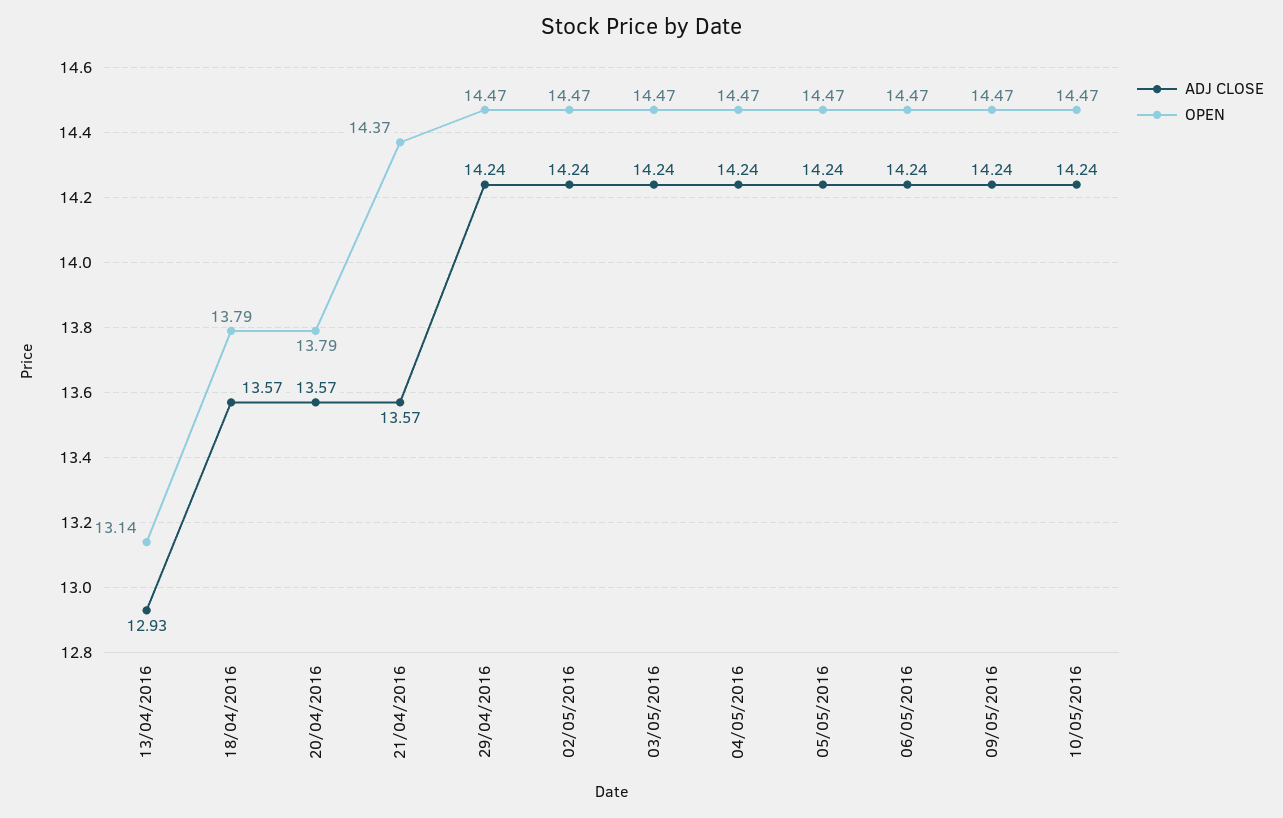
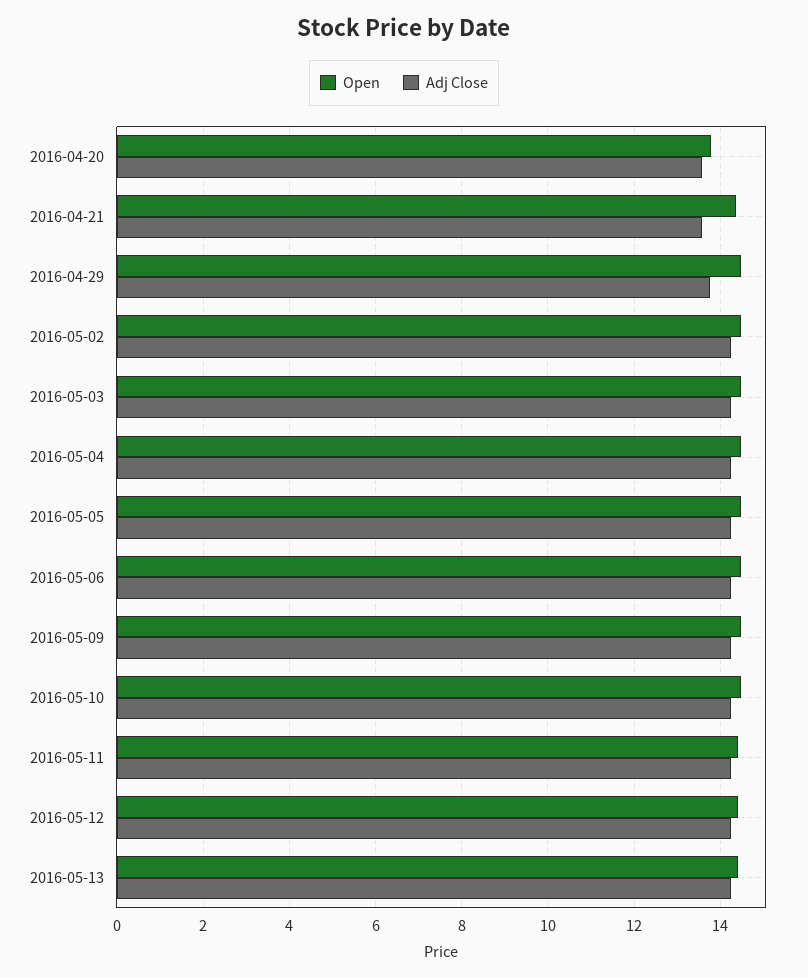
ADJ CLOSE, 13/04/2016: 12.93 -> none
OPEN, 13/04/2016: 13.14 -> none
ADJ CLOSE, 18/04/2016: 13.57 -> none
OPEN, 18/04/2016: 13.79 -> none
ADJ CLOSE, 29/04/2016: 14.24 -> 13.8
OPEN, 2016-05-11: none -> 14.4
ADJ CLOSE, 2016-05-11: none -> 14.2
OPEN, 2016-05-12: none -> 14.4
ADJ CLOSE, 2016-05-12: none -> 14.2
OPEN, 2016-05-13: none -> 14.4
ADJ CLOSE, 2016-05-13: none -> 14.2

